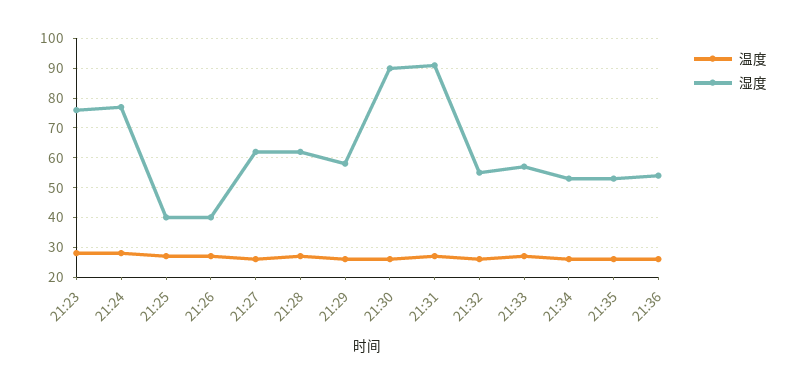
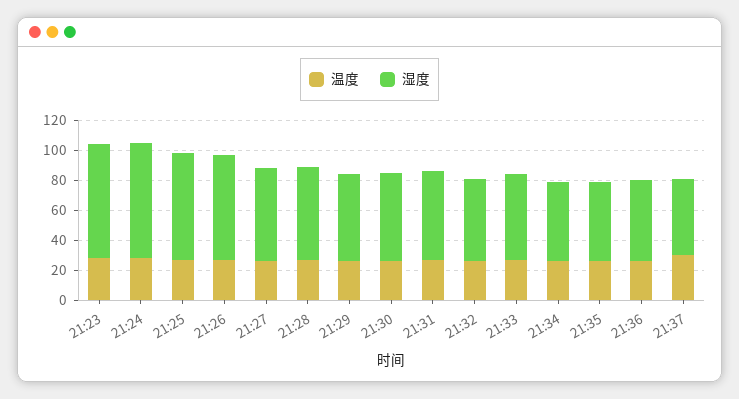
湿度, 21:25: 40 -> 70
湿度, 21:26: 40 -> 70
湿度, 21:30: 90 -> 60
湿度, 21:31: 90 -> 60
温度, 21:37: none -> 30
湿度, 21:37: none -> 50

